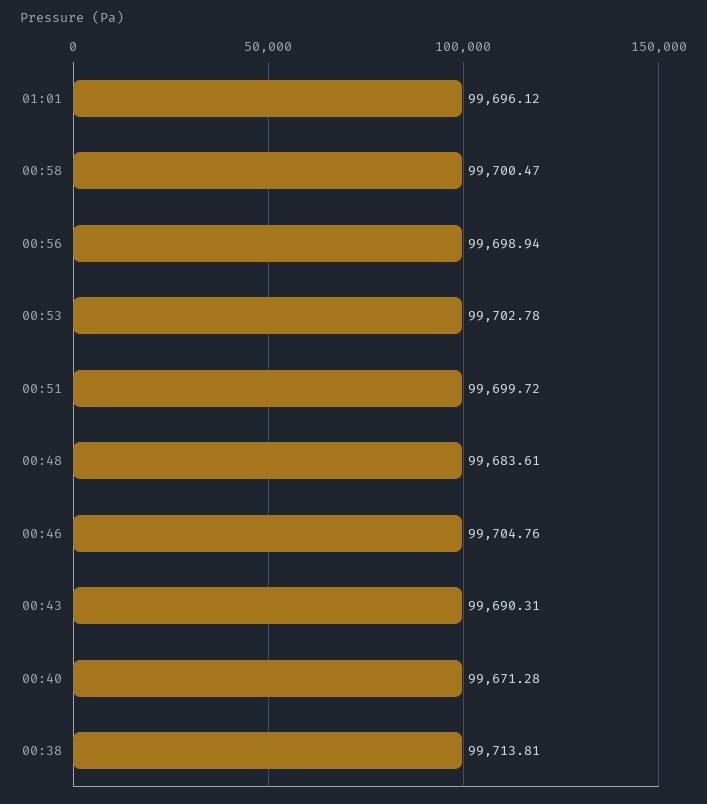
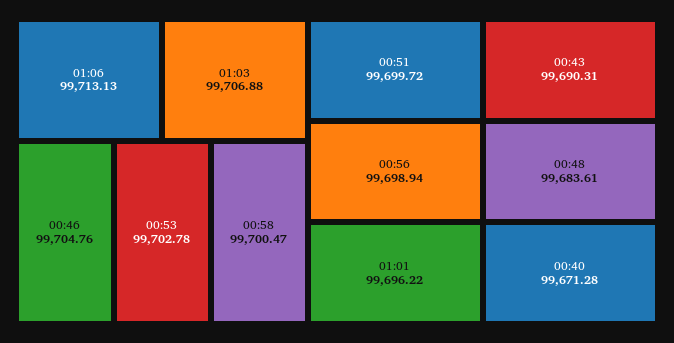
01:01: 99696.12 -> 99696.22
00:38: 99713.81 -> none
01:06: none -> 99713.13
01:03: none -> 99706.88

